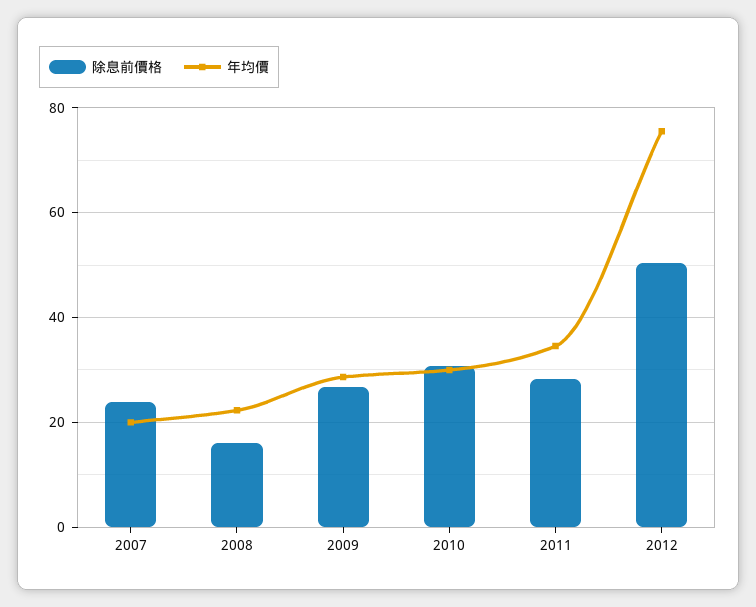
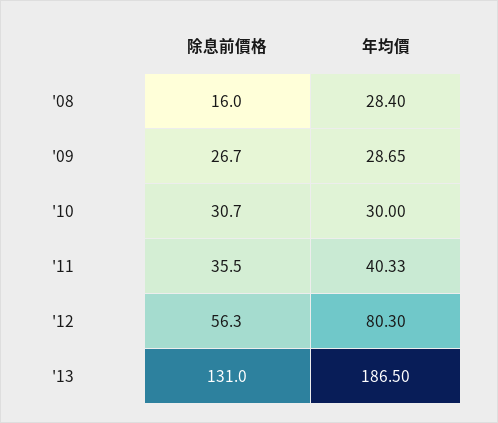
除息前價格, 2007: 24 -> none
年均價, 2007: 20 -> none
年均價, 2008: 22 -> 28.4
除息前價格, 2011: 28 -> 35.5
年均價, 2011: 34 -> 40.33
除息前價格, 2012: 50 -> 56.3
年均價, 2012: 76 -> 80.3
除息前價格, '13: none -> 131
年均價, '13: none -> 186.5

